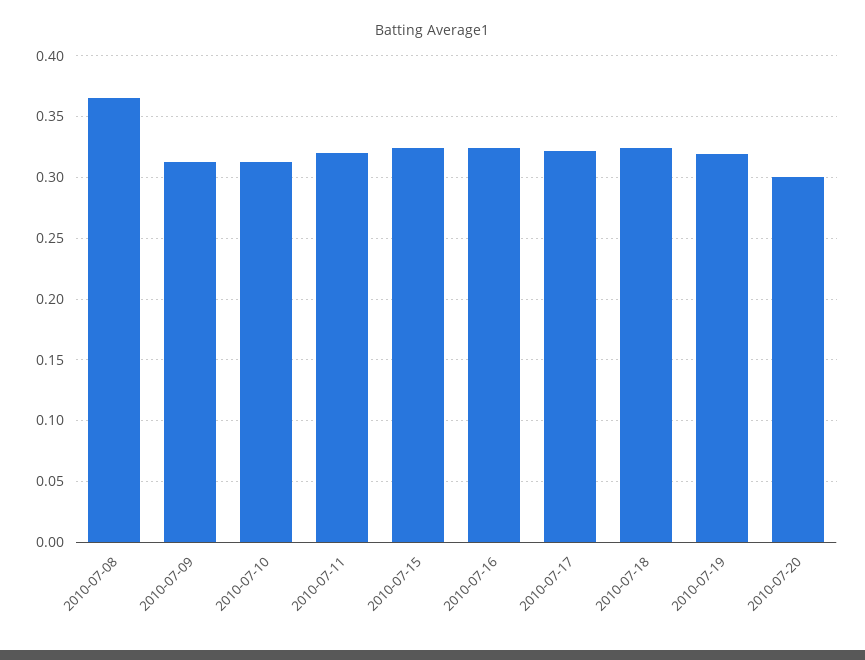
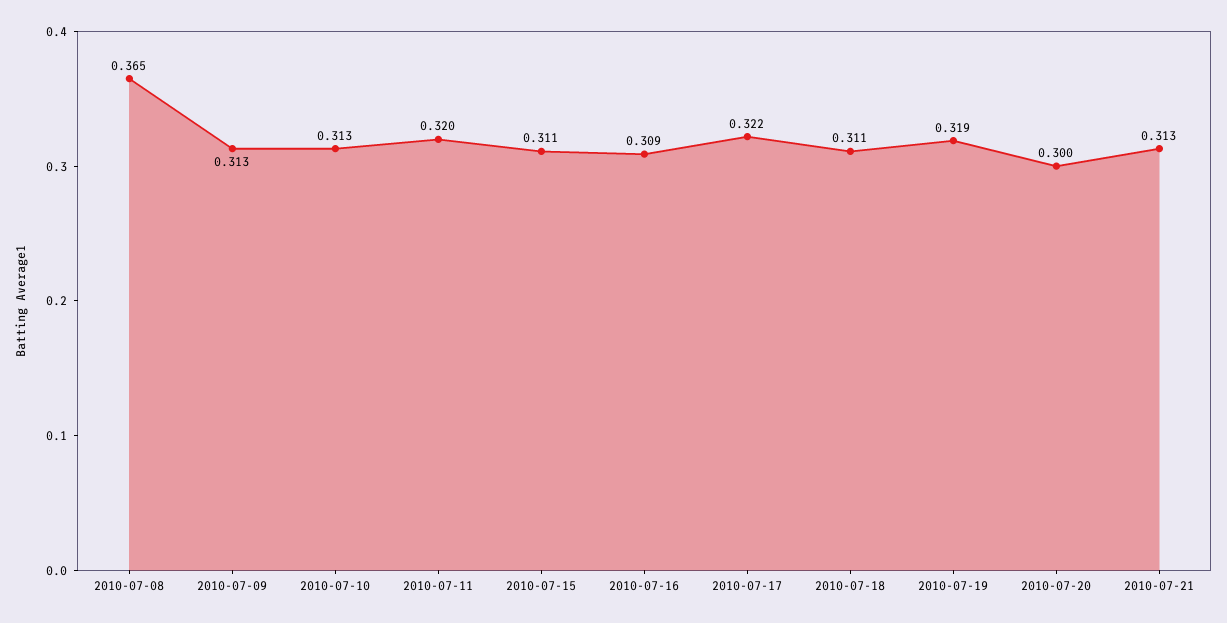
2010-07-15: 0.325 -> 0.311
2010-07-16: 0.325 -> 0.309
2010-07-18: 0.325 -> 0.311
2010-07-21: none -> 0.313

